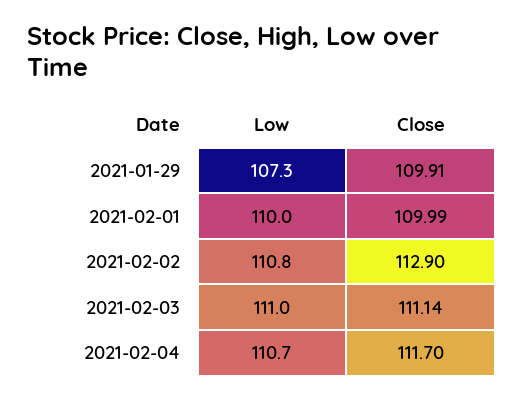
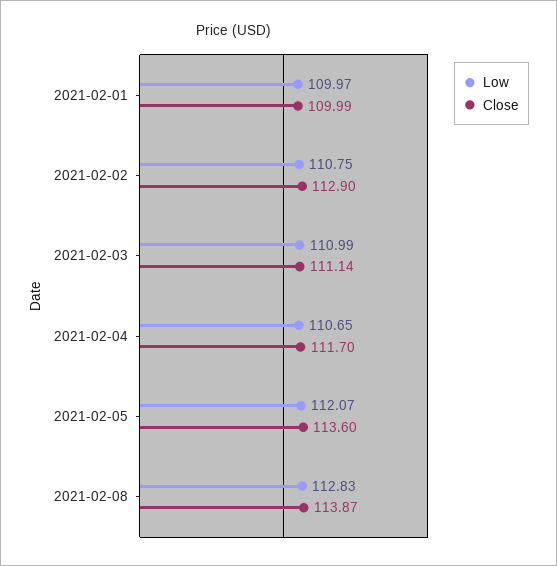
Low, 2021-01-29: 107.3 -> none
Close, 2021-01-29: 109.91 -> none
Low, 2021-02-05: none -> 112.07
Close, 2021-02-05: none -> 113.6
Low, 2021-02-08: none -> 112.83
Close, 2021-02-08: none -> 113.87

